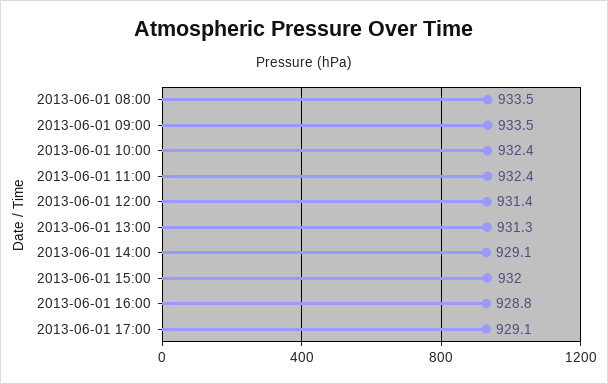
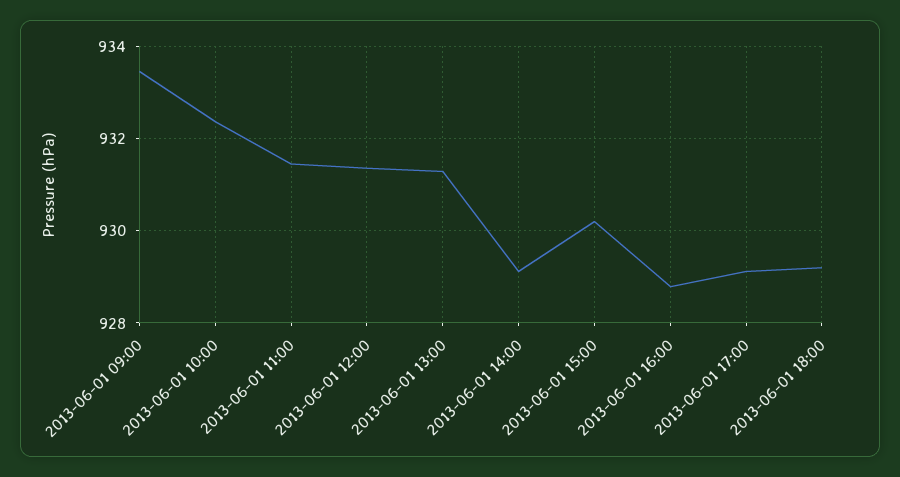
2013-06-01 08:00: 933.5 -> none
2013-06-01 11:00: 932.4 -> 931.4
2013-06-01 15:00: 932 -> 930.2
2013-06-01 18:00: none -> 929.2

